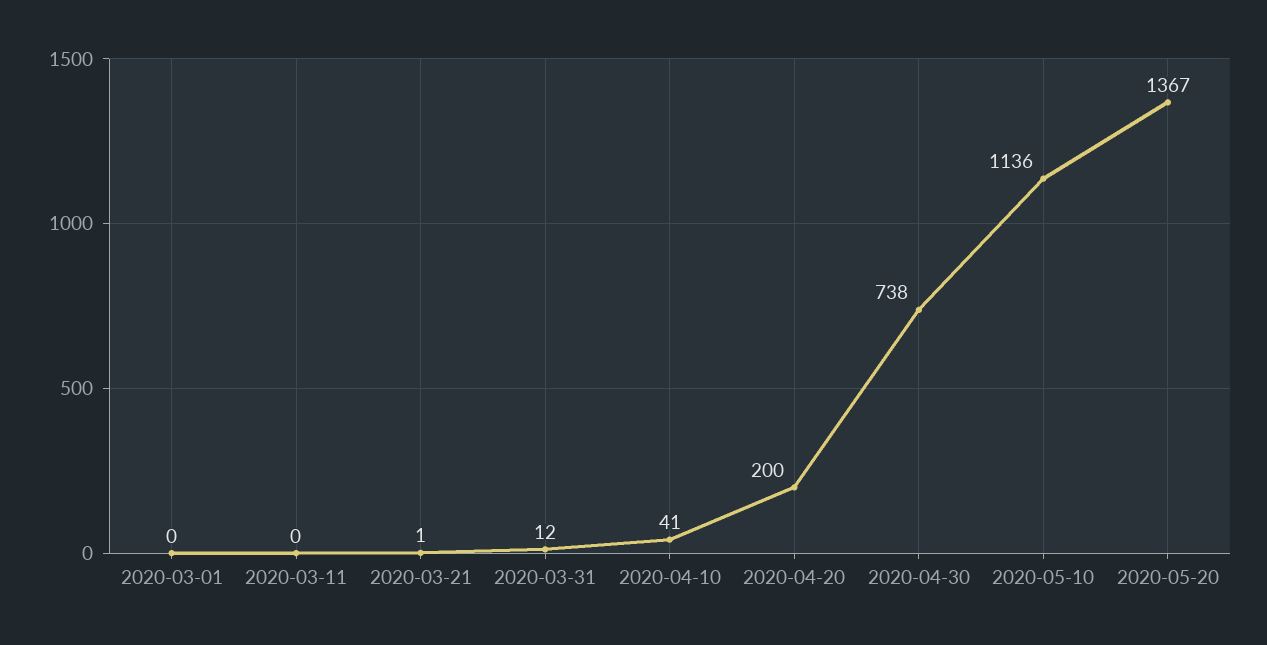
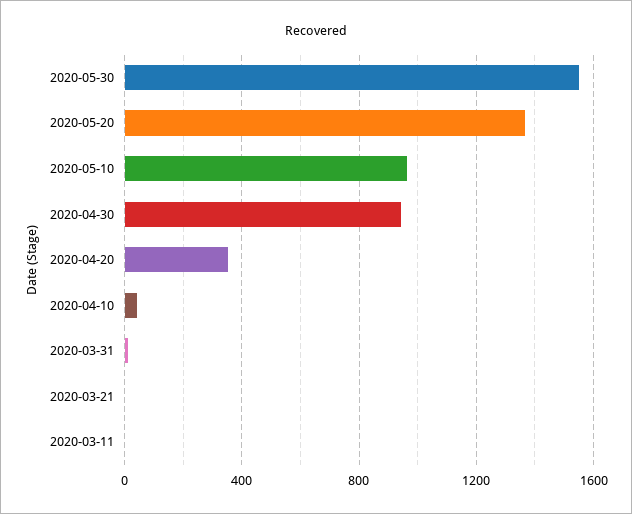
2020-03-01: 0 -> none
2020-04-20: 200 -> 350
2020-04-30: 738 -> 950
2020-05-10: 1136 -> 950
2020-05-30: none -> 1550

